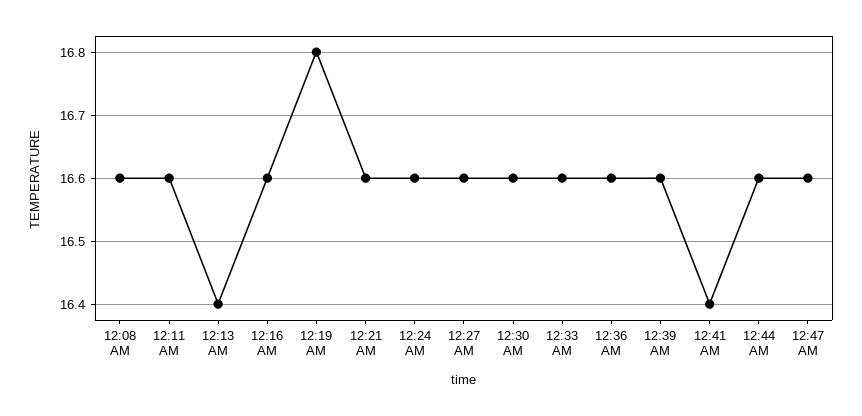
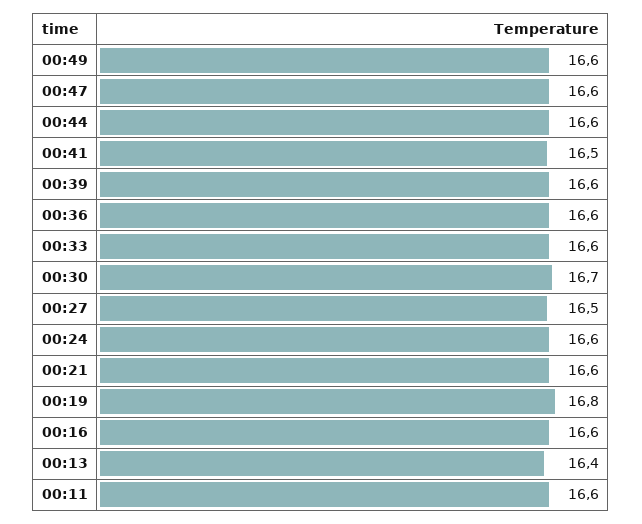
12:08 AM: 16.6 -> none
12:27 AM: 16.6 -> 16.5
12:30 AM: 16.6 -> 16.7
12:41 AM: 16.4 -> 16.5
00:49: none -> 16.6

